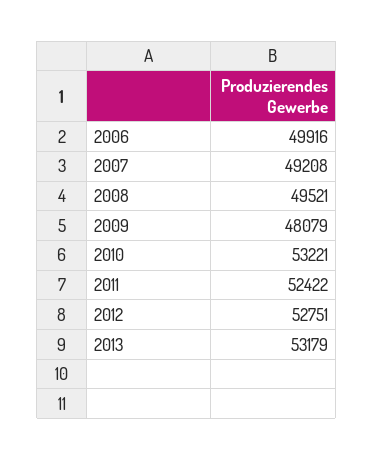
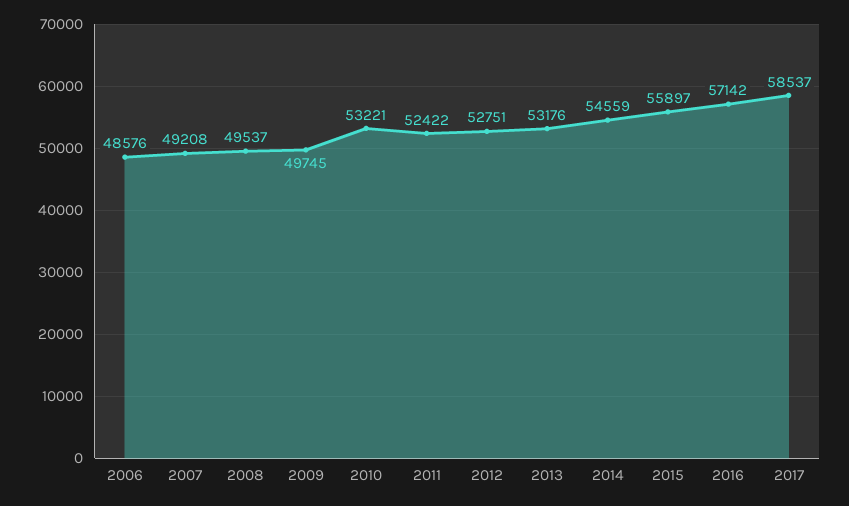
2006: 49916 -> 48576
2008: 49521 -> 49537
2009: 48079 -> 49745
2013: 53179 -> 53176
2014: none -> 54559
2015: none -> 55897
2016: none -> 57142
2017: none -> 58537

